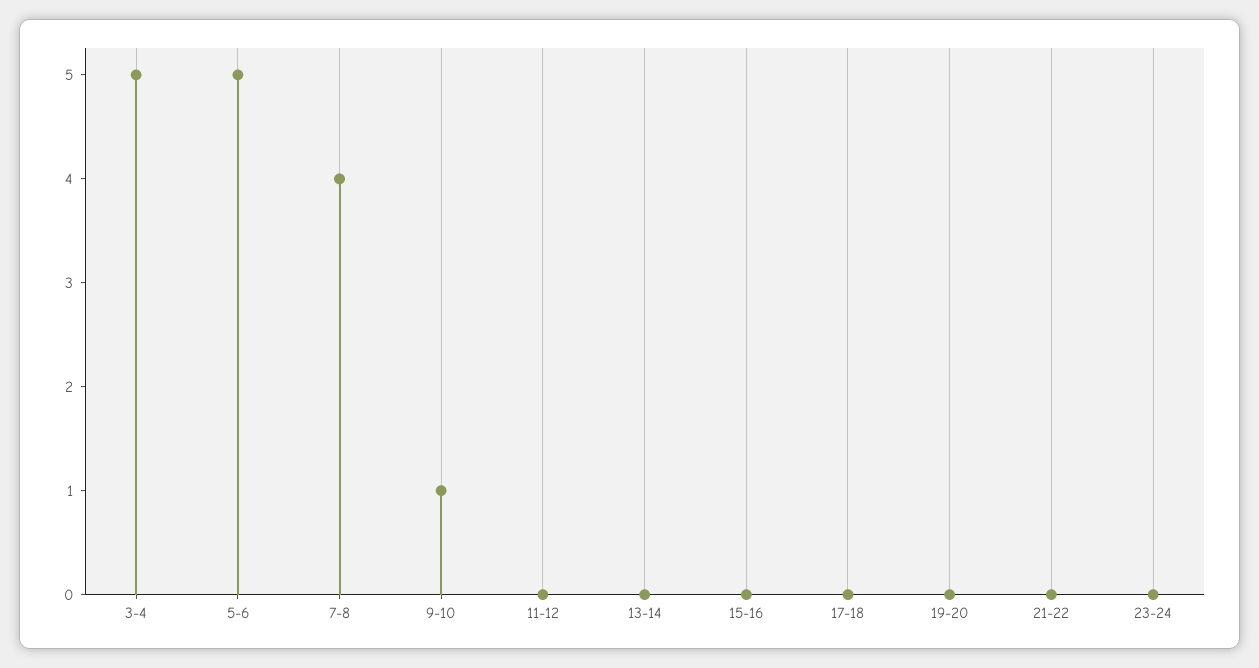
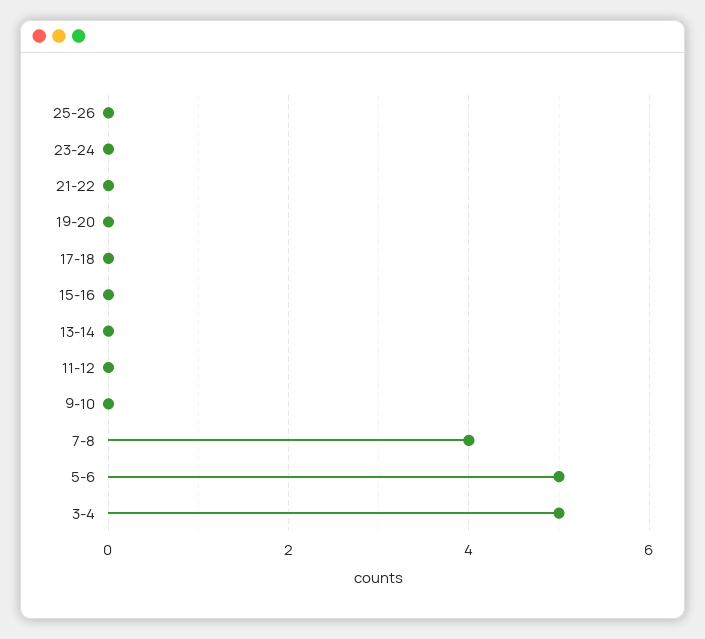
9-10: 1 -> 0
25-26: none -> 0

